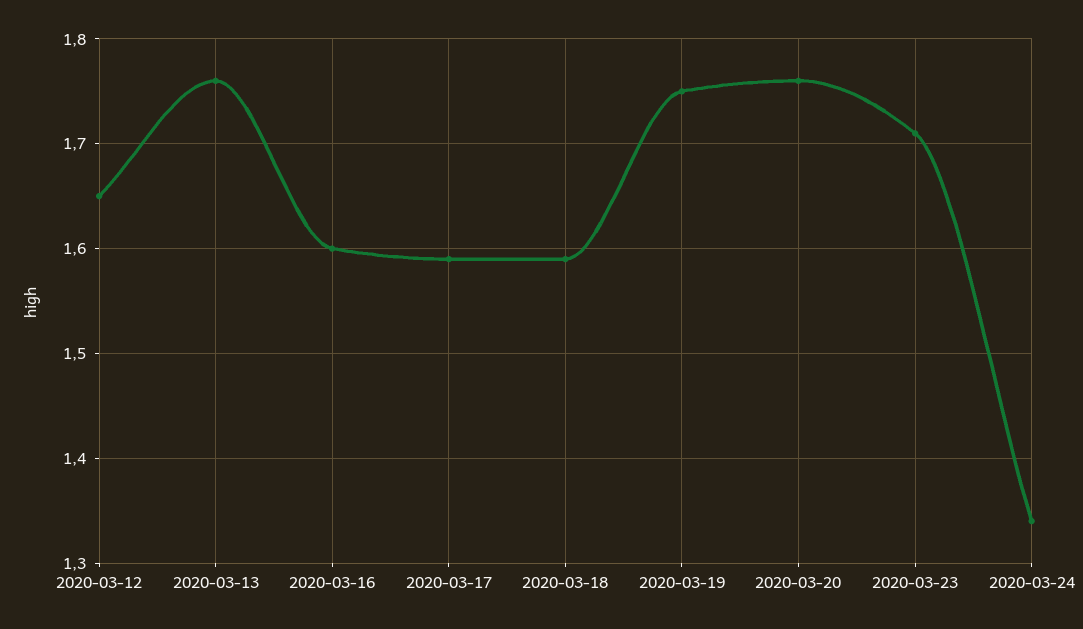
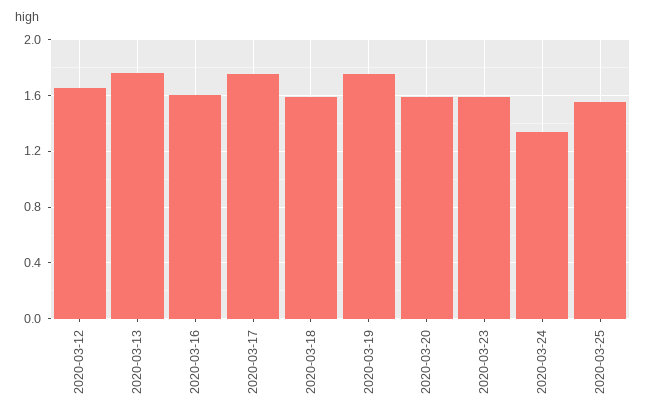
2020-03-17: 1.59 -> 1.75
2020-03-20: 1.76 -> 1.6
2020-03-23: 1.71 -> 1.6
2020-03-25: none -> 1.55

